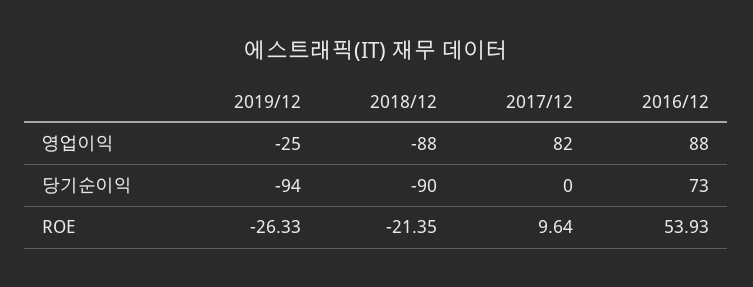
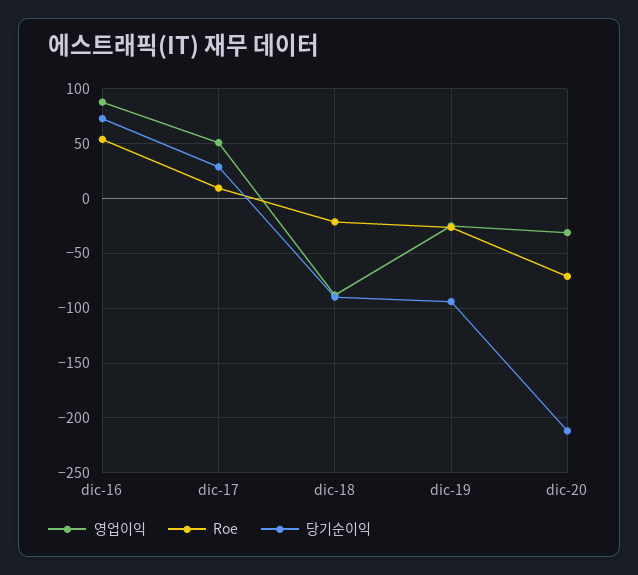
영업이익, 2017/12: 82 -> 50
당기순이익, 2017/12: 0 -> 30
영업이익, dic-20: none -> -30
ROE, dic-20: none -> -70
당기순이익, dic-20: none -> -210

